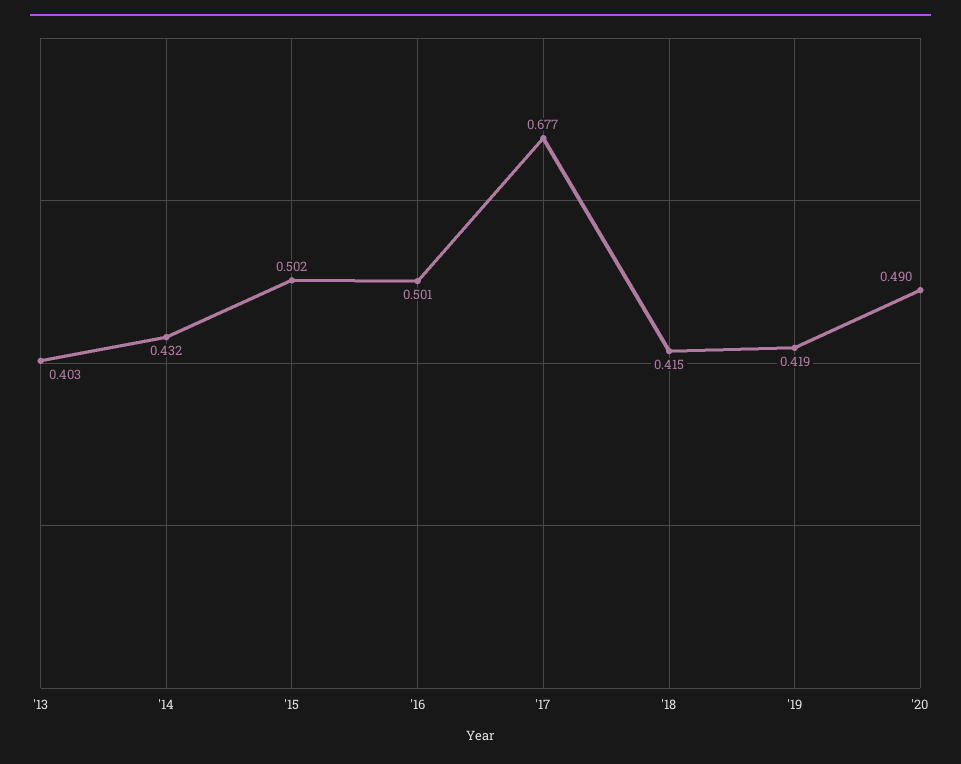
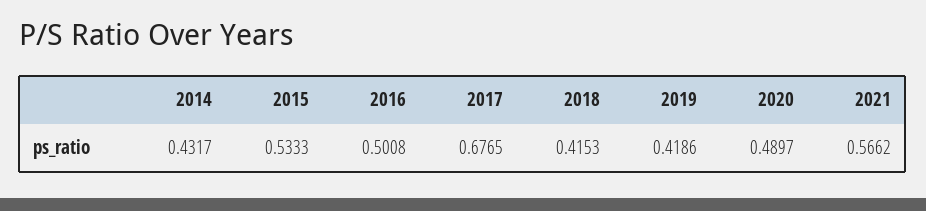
'13: 0.403 -> none
'15: 0.502 -> 0.5333
2021: none -> 0.5662

